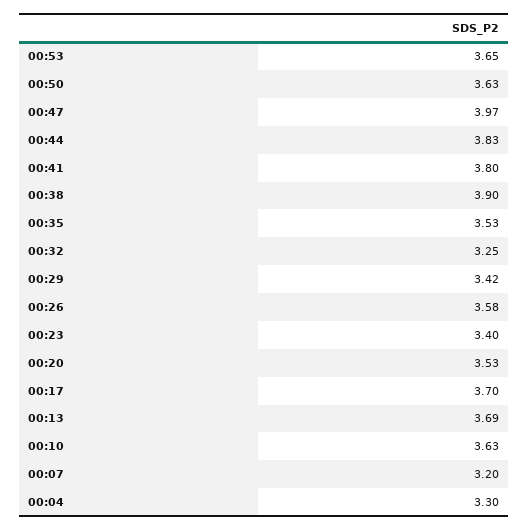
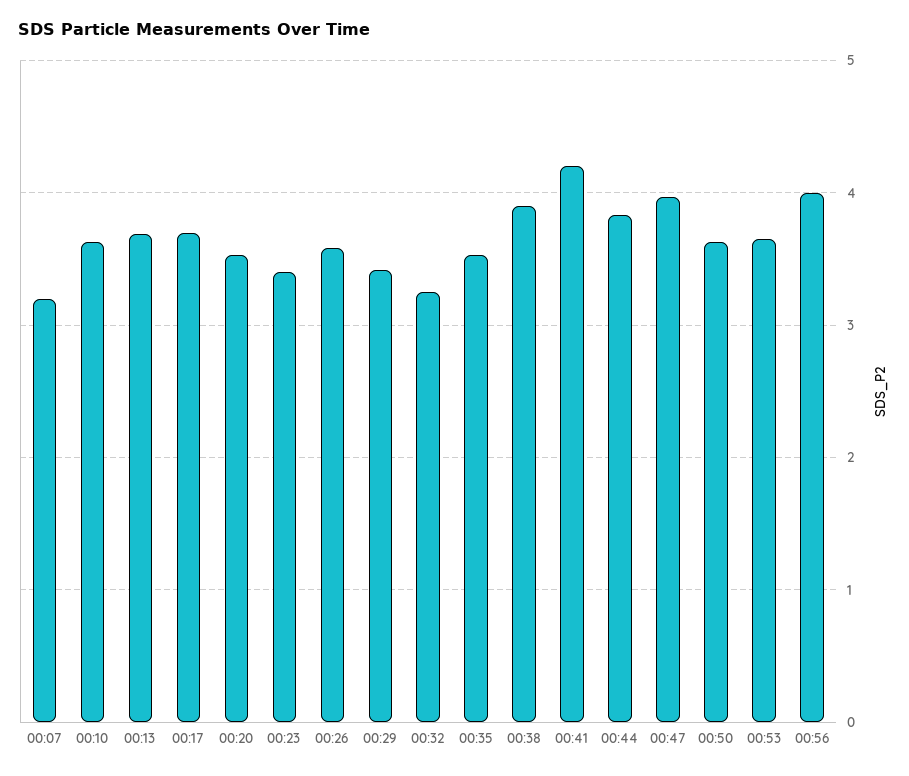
00:41: 3.8 -> 4.2
00:04: 3.3 -> none
00:56: none -> 4

